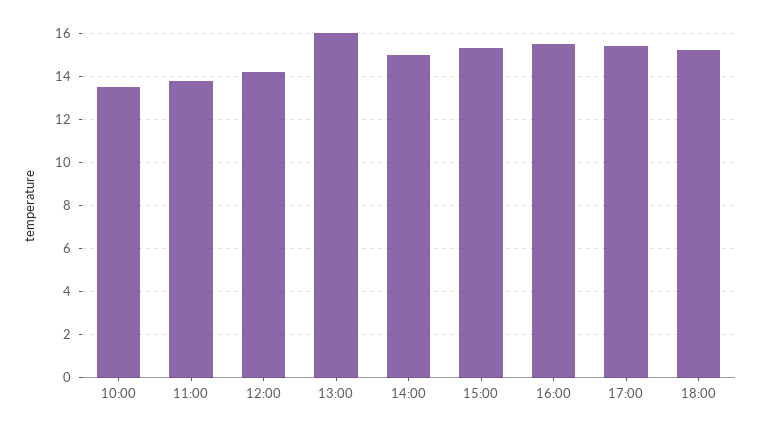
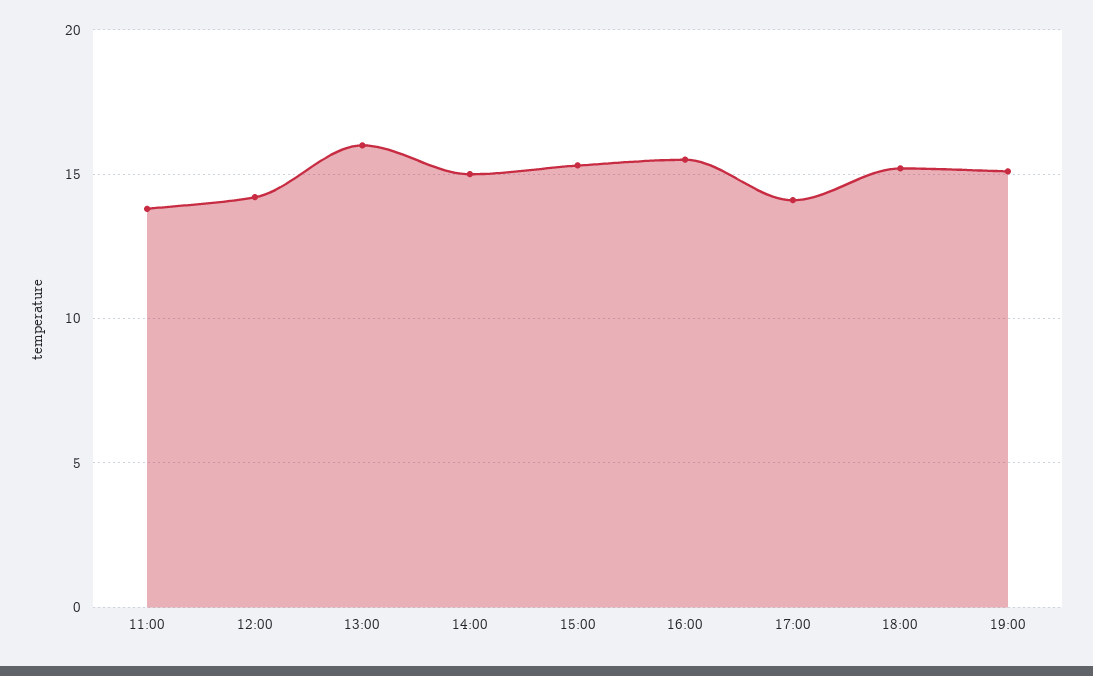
10:00: 13.5 -> none
17:00: 15.5 -> 14
19:00: none -> 15

